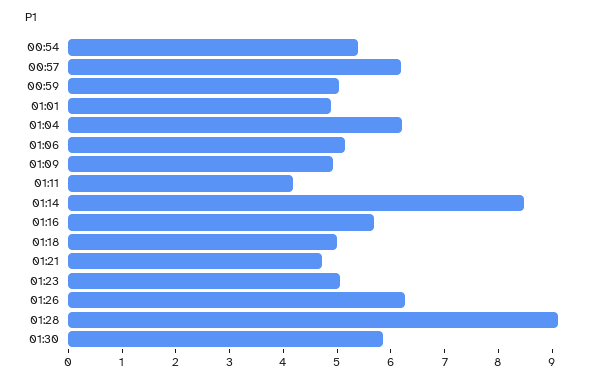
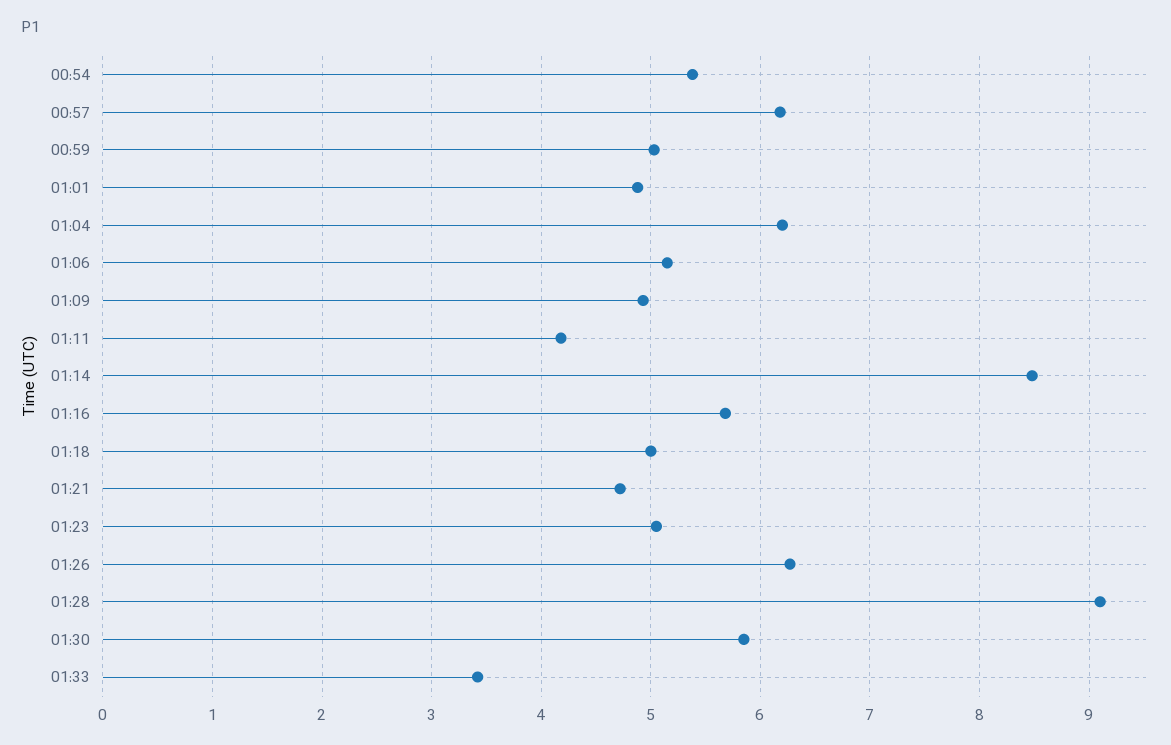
01:33: none -> 3.4

